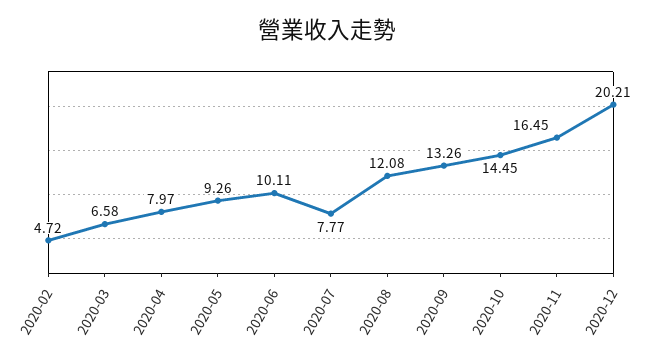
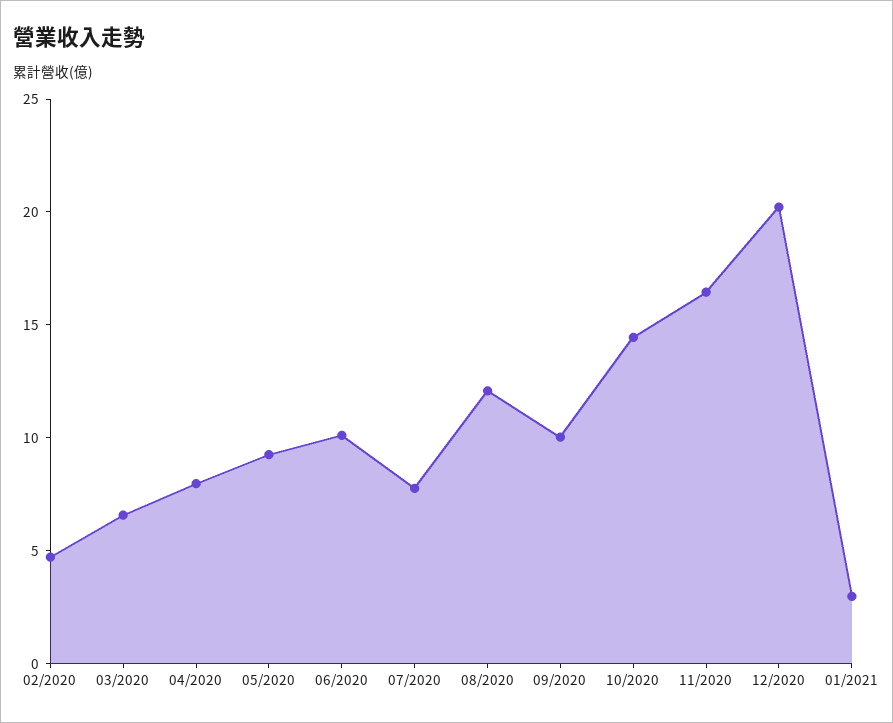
2020-09: 13.26 -> 10
01/2021: none -> 3

